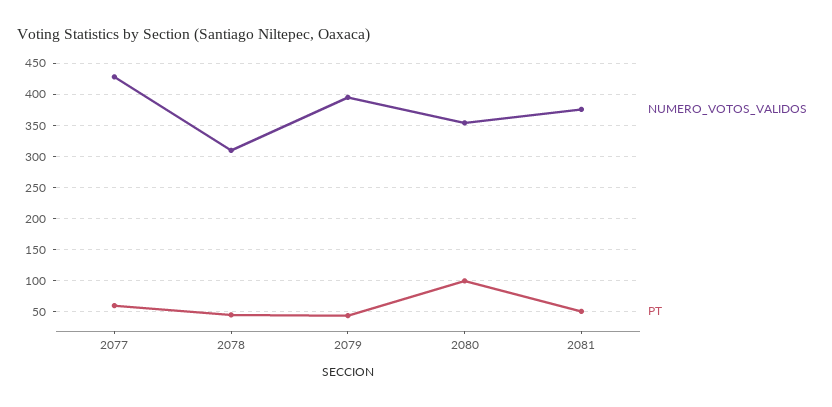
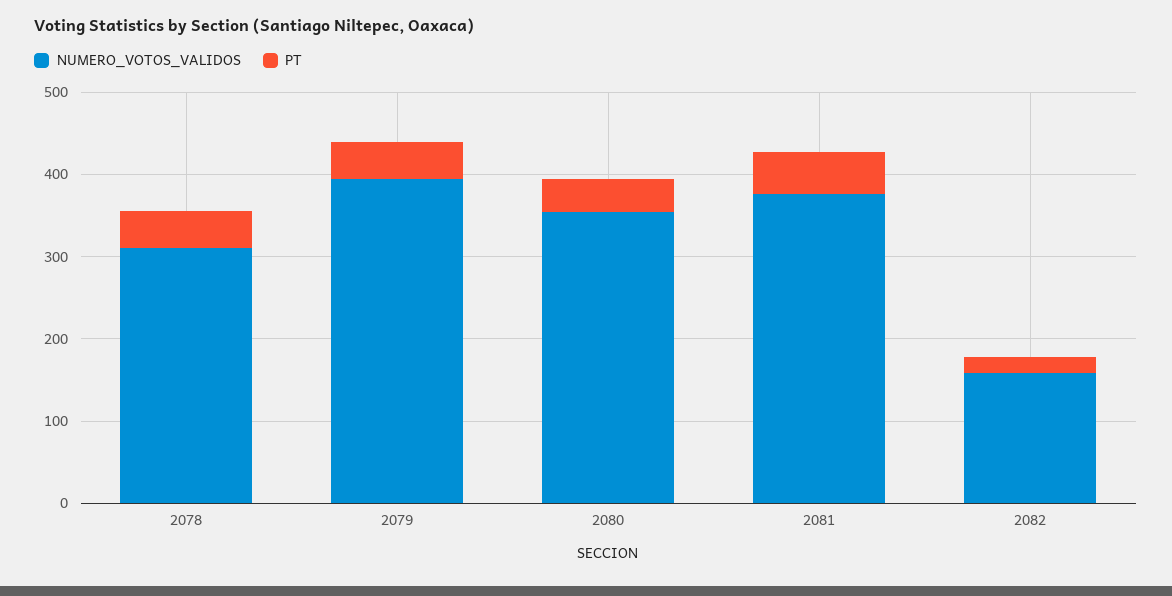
NUMERO_VOTOS_VALIDOS, 2077: 430 -> none
PT, 2077: 60 -> none
PT, 2080: 100 -> 40
NUMERO_VOTOS_VALIDOS, 2082: none -> 160
PT, 2082: none -> 20

